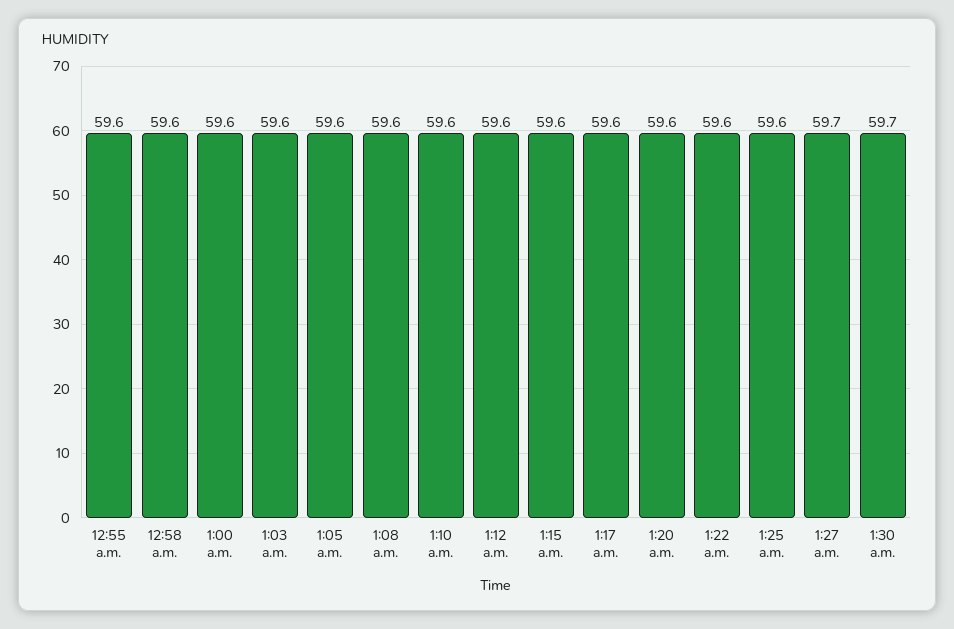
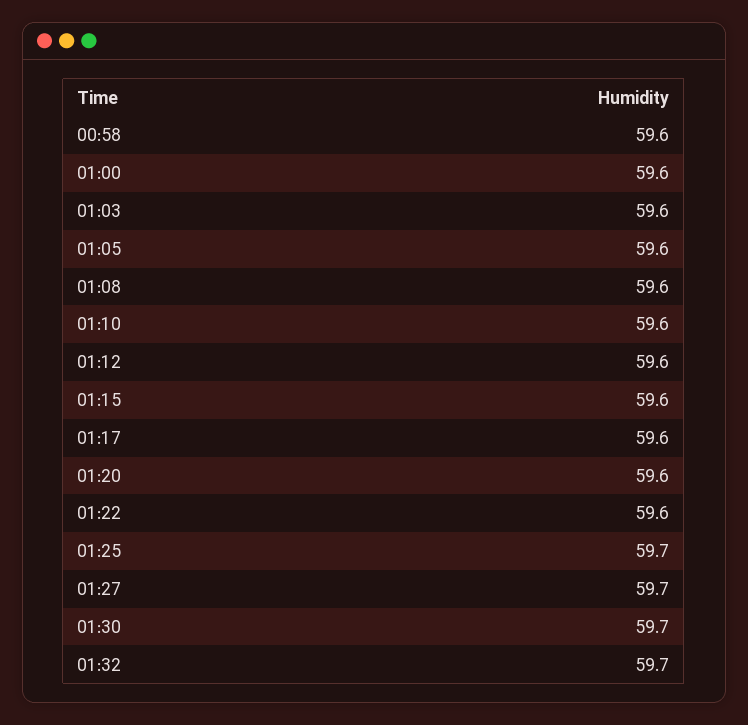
12:55 a.m.: 59.6 -> none
1:25 a.m.: 59.6 -> 59.7
01:32: none -> 59.7

